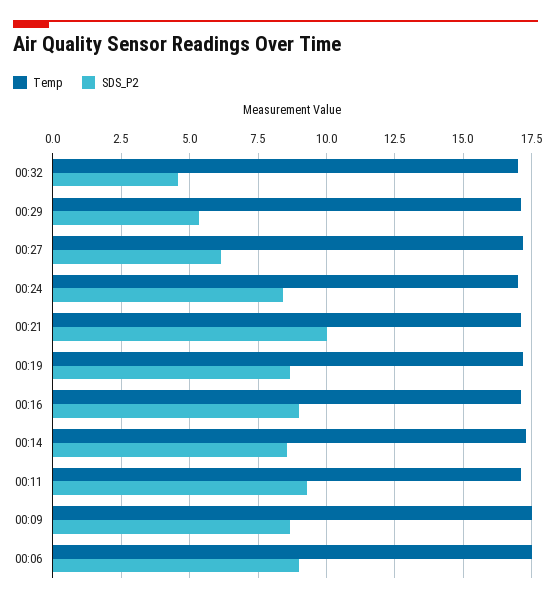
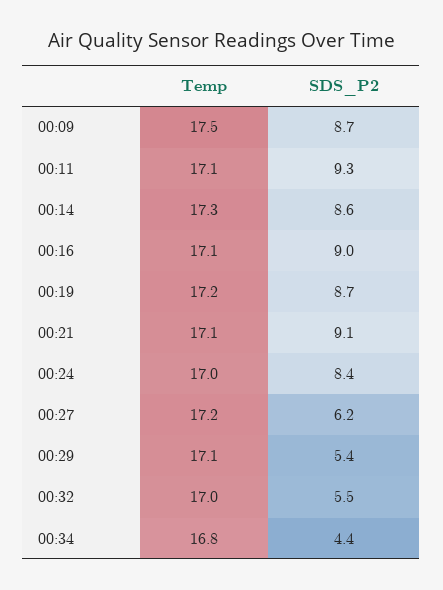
SDS_P2, 00:32: 4.5 -> 5.5
SDS_P2, 00:21: 10 -> 9.1
Temp, 00:06: 17.5 -> none
SDS_P2, 00:06: 9 -> none
Temp, 00:34: none -> 16.8
SDS_P2, 00:34: none -> 4.4

